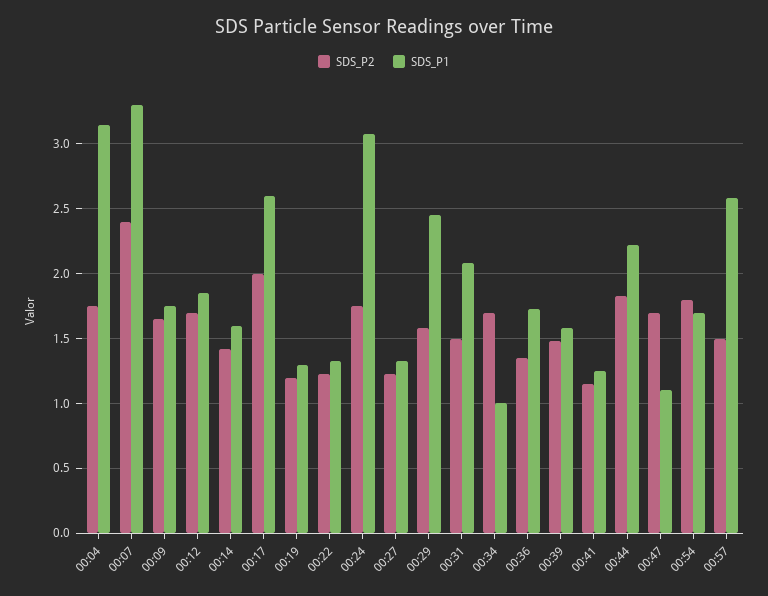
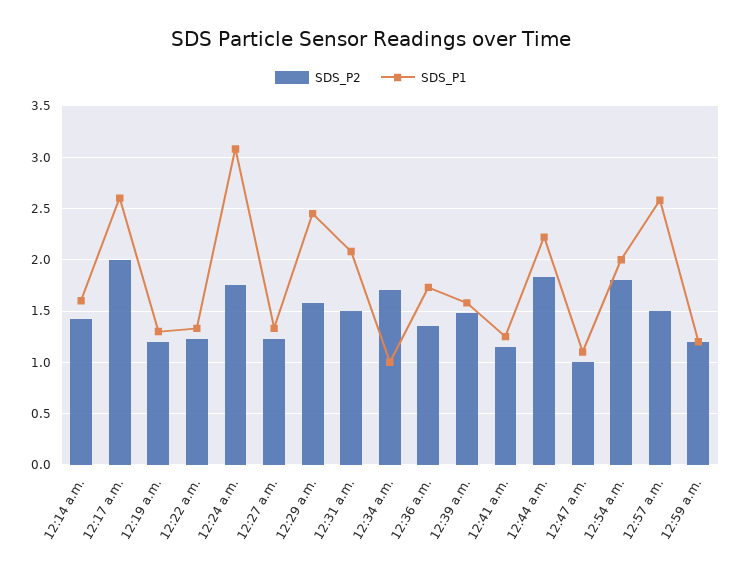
SDS_P2, 00:04: 1.75 -> none
SDS_P1, 00:04: 3.15 -> none
SDS_P2, 00:07: 2.4 -> none
SDS_P1, 00:07: 3.3 -> none
SDS_P2, 00:09: 1.65 -> none
SDS_P1, 00:09: 1.75 -> none
SDS_P2, 00:12: 1.7 -> none
SDS_P1, 00:12: 1.85 -> none
SDS_P2, 00:47: 1.7 -> 1
SDS_P1, 00:54: 1.7 -> 2
SDS_P2, 12:59 a.m.: none -> 1.2
SDS_P1, 12:59 a.m.: none -> 1.2

